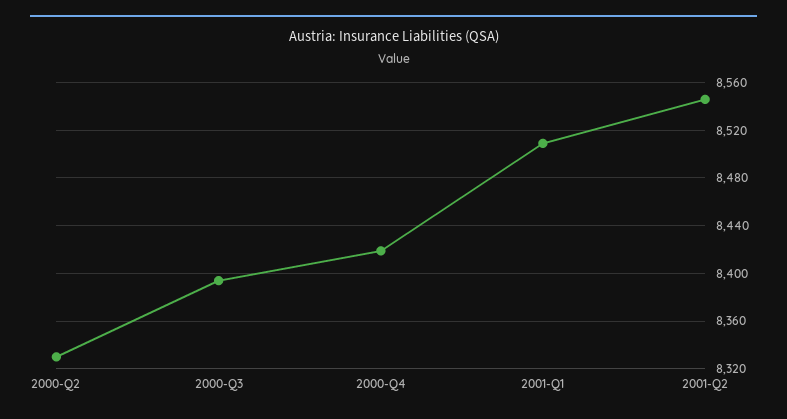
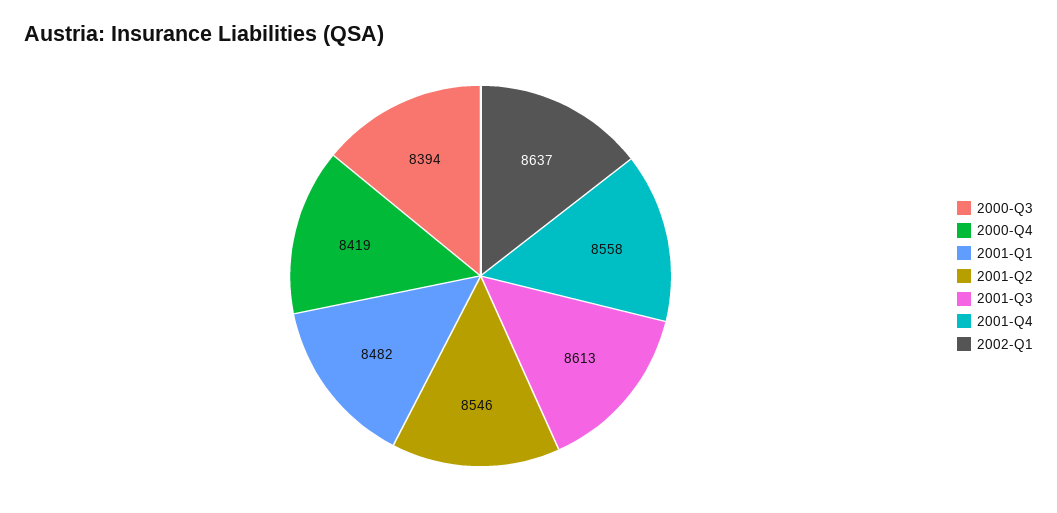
2000-Q2: 8330 -> none
2001-Q1: 8510 -> 8482
2001-Q3: none -> 8613
2001-Q4: none -> 8558
2002-Q1: none -> 8637

